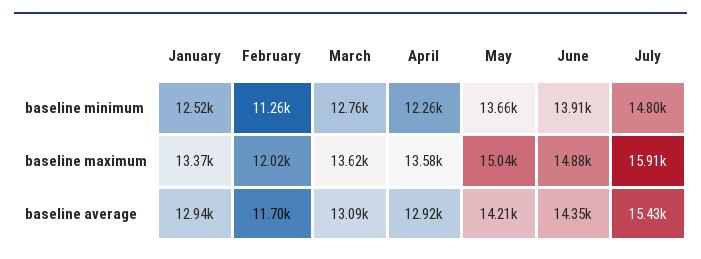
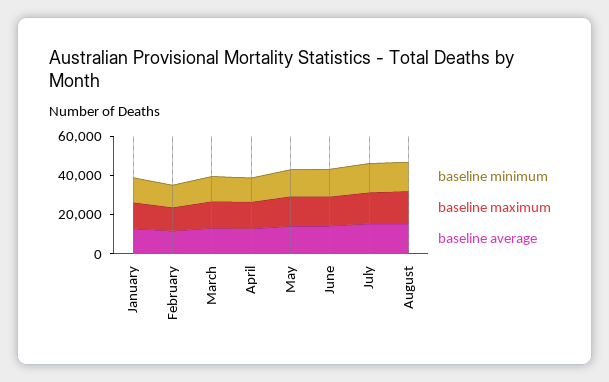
baseline minimum, August: none -> 15000
baseline maximum, August: none -> 15000
baseline average, August: none -> 15000

